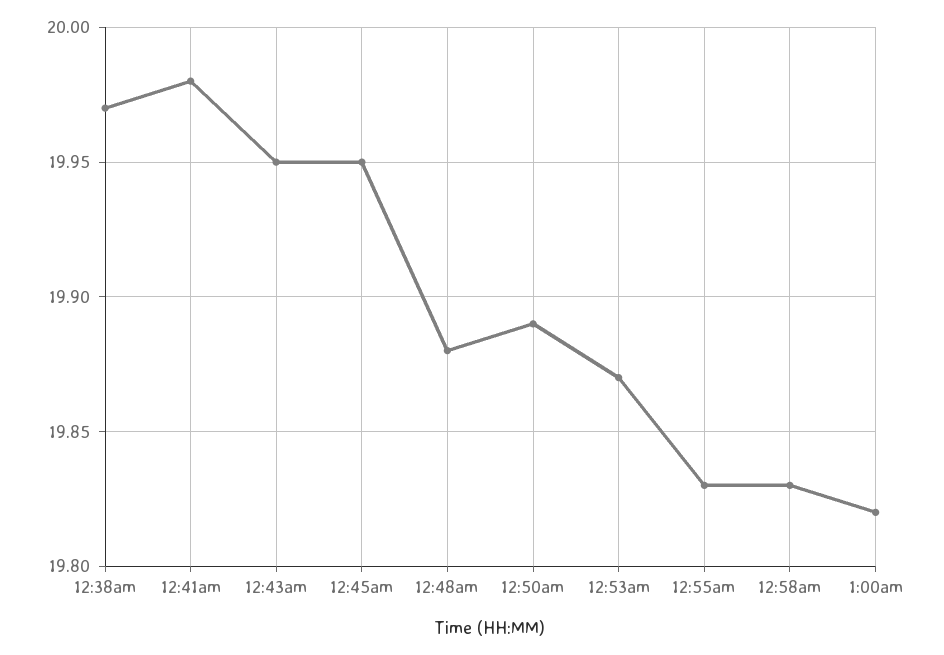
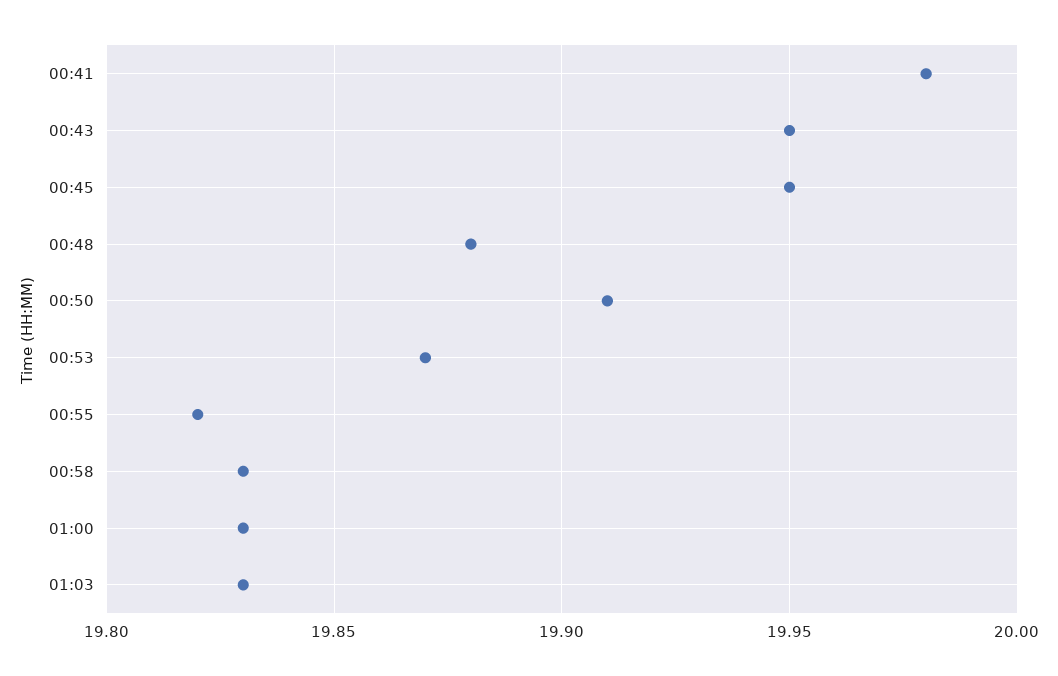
12:38am: 19.97 -> none
12:50am: 19.89 -> 19.91
12:55am: 19.83 -> 19.82
1:00am: 19.82 -> 19.83
01:03: none -> 19.83

